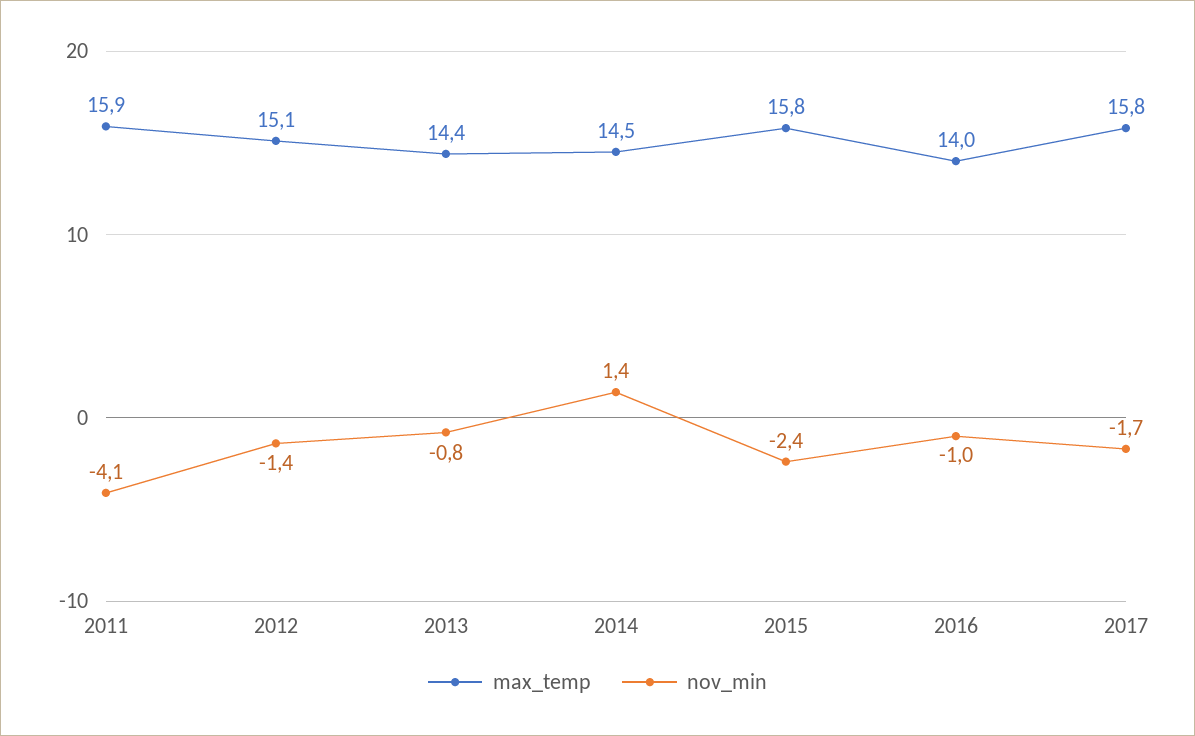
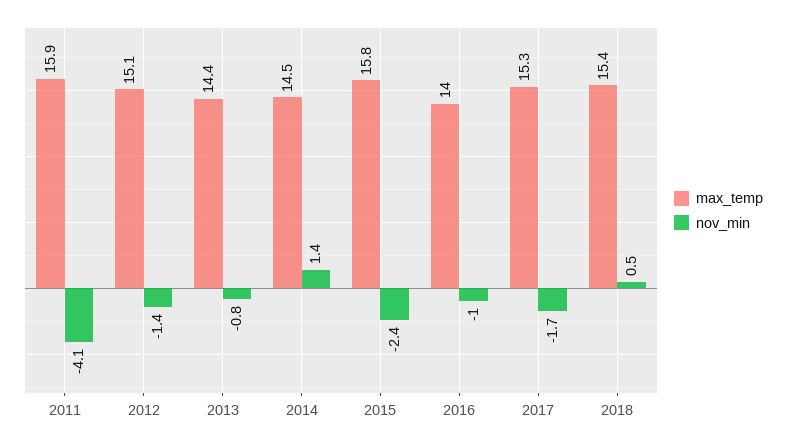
max_temp, 2017: 15.8 -> 15.3
max_temp, 2018: none -> 15.4
nov_min, 2018: none -> 0.5

